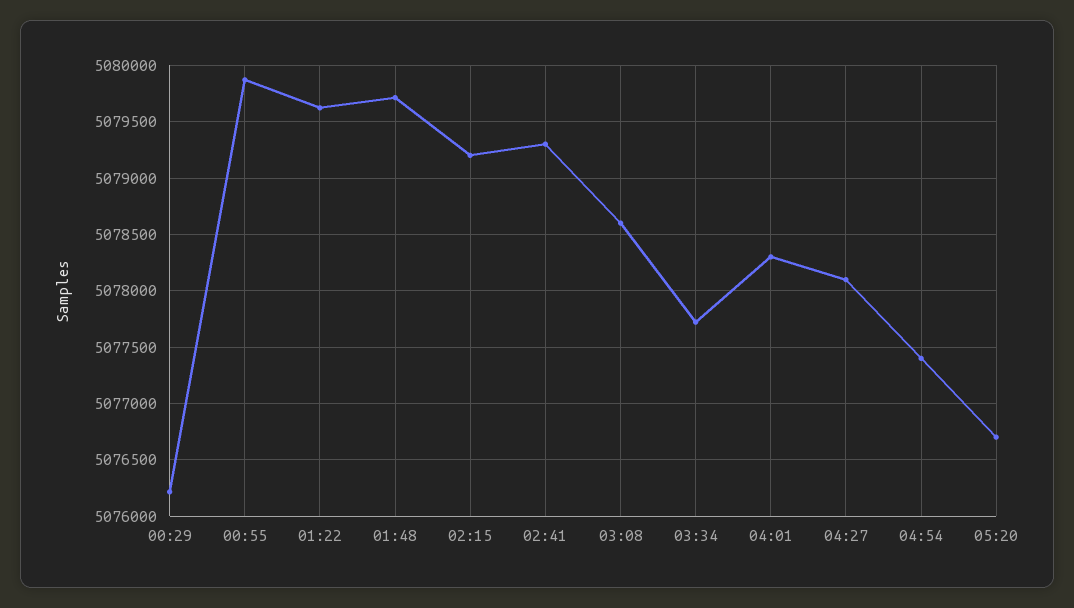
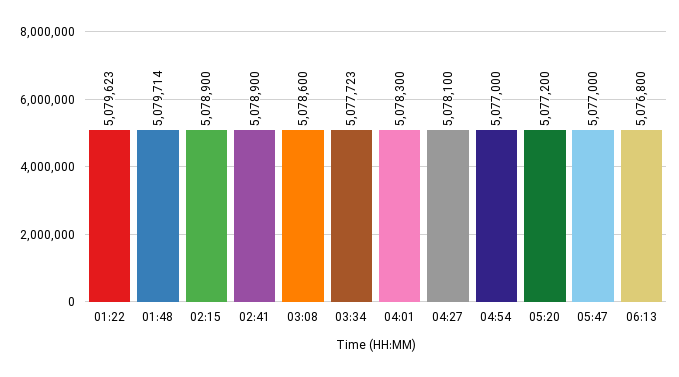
00:29: 5076200 -> none
00:55: 5079900 -> none
02:15: 5079200 -> 5078900
02:41: 5079300 -> 5078900
04:54: 5077400 -> 5077000
05:20: 5076700 -> 5077200
05:47: none -> 5077000
06:13: none -> 5076800

